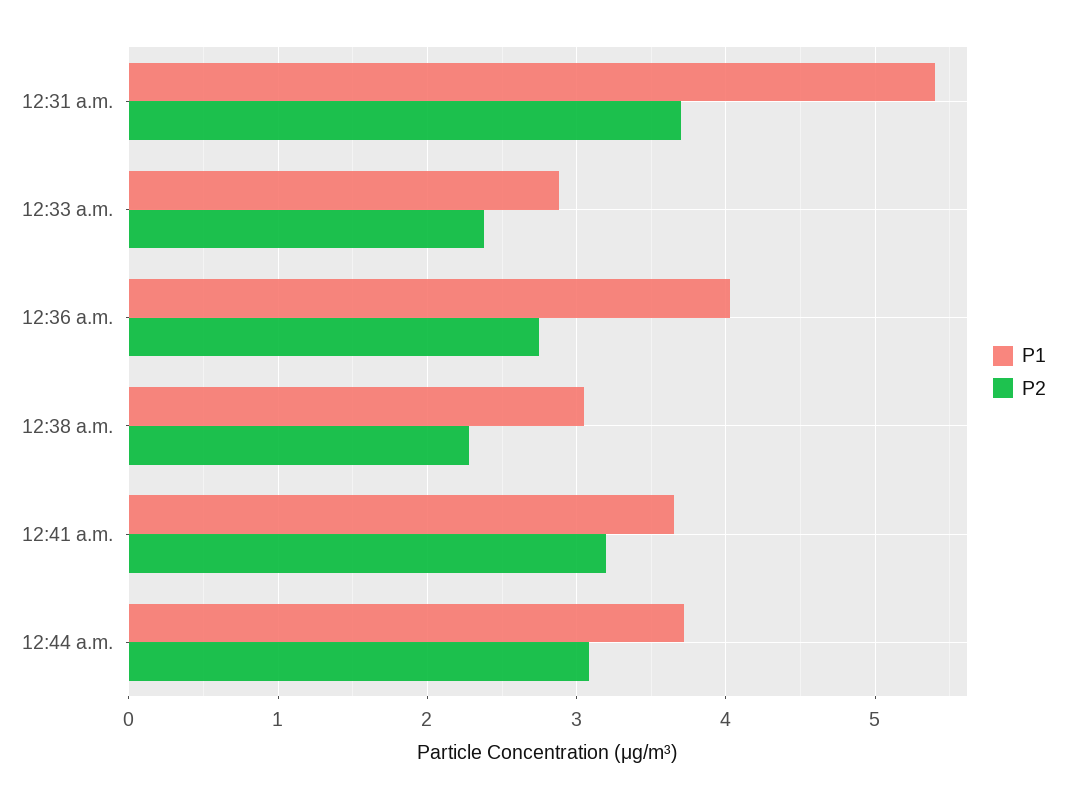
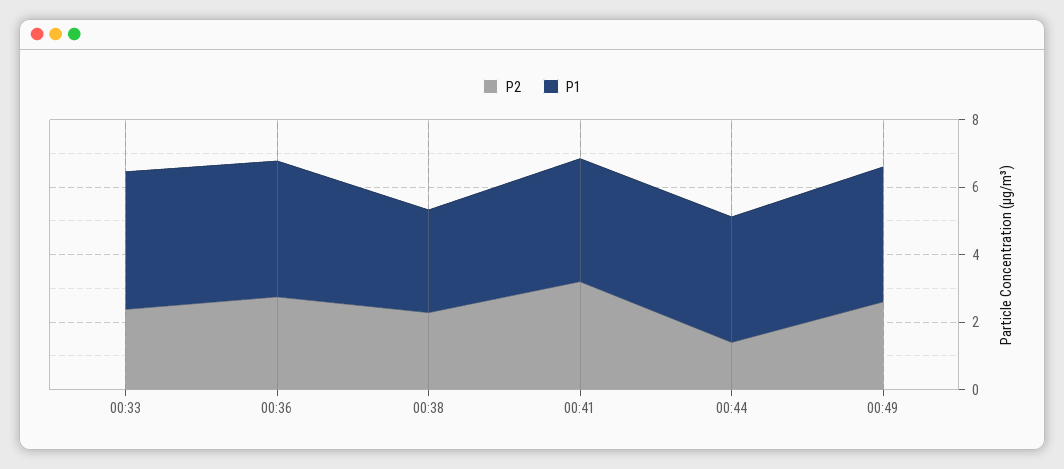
P1, 12:31 a.m.: 5.4 -> none
P2, 12:31 a.m.: 3.7 -> none
P1, 12:33 a.m.: 2.9 -> 4
P2, 12:44 a.m.: 3.1 -> 1.5
P2, 00:49: none -> 2.5
P1, 00:49: none -> 4

